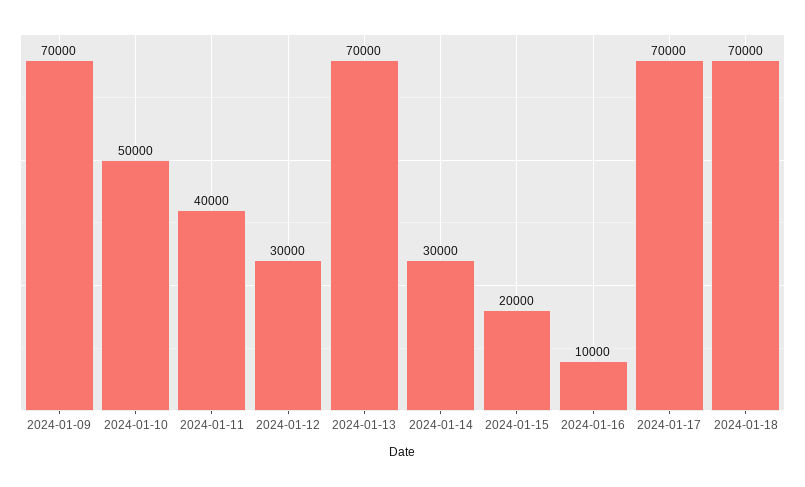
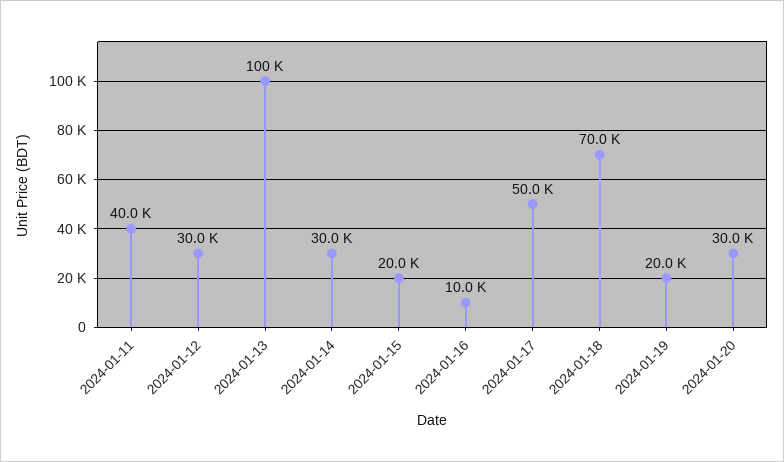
2024-01-09: 70000 -> none
2024-01-10: 50000 -> none
2024-01-13: 70000 -> 100000
2024-01-17: 70000 -> 50000
2024-01-19: none -> 20000
2024-01-20: none -> 30000

